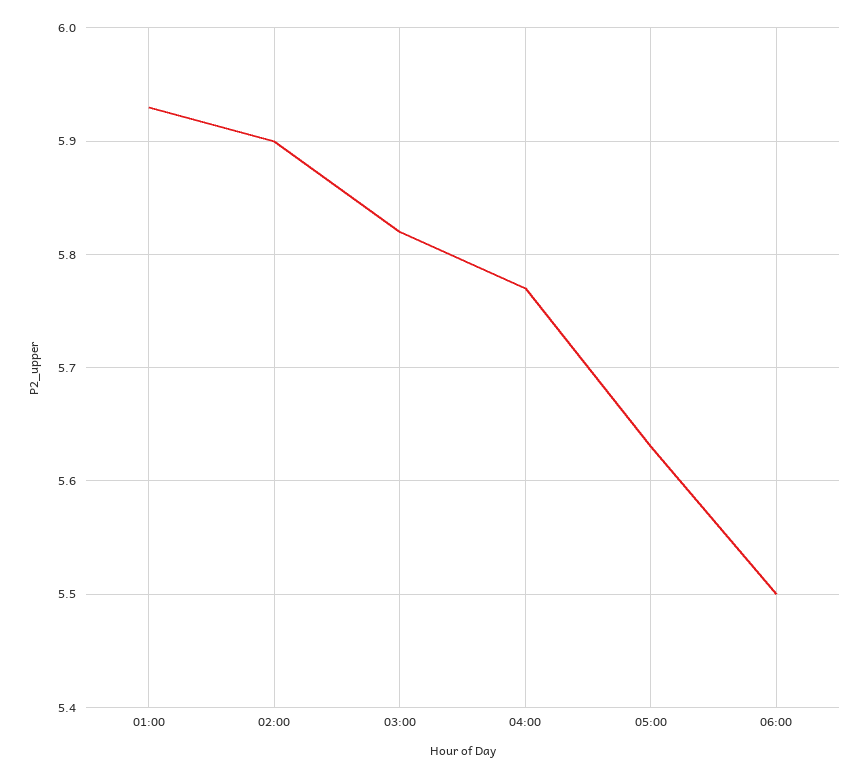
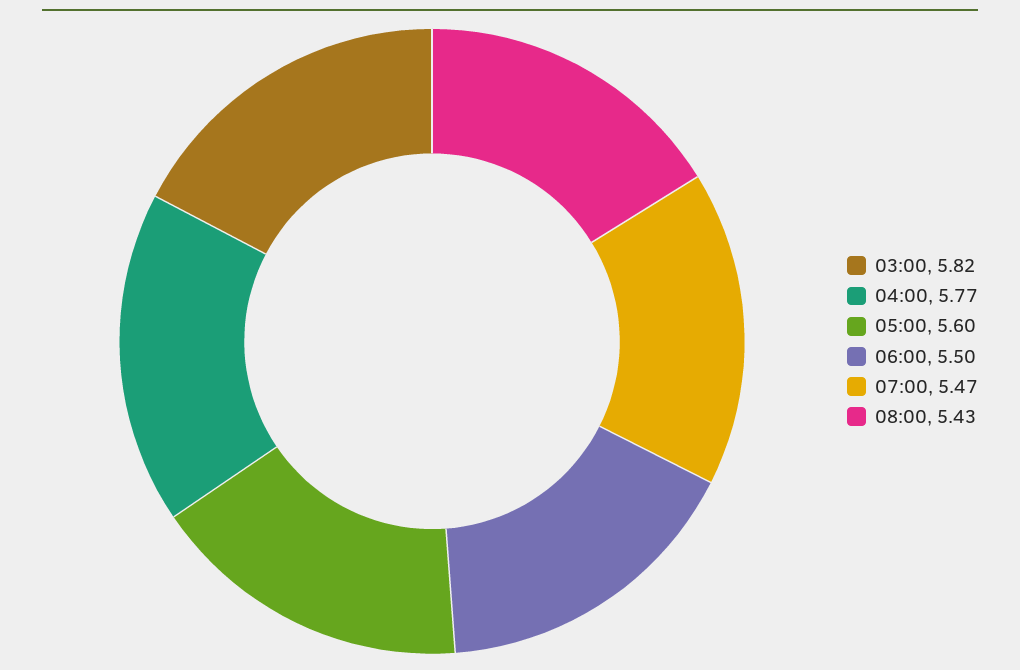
01:00: 5.93 -> none
02:00: 5.9 -> none
05:00: 5.63 -> 5.6
07:00: none -> 5.47
08:00: none -> 5.43

